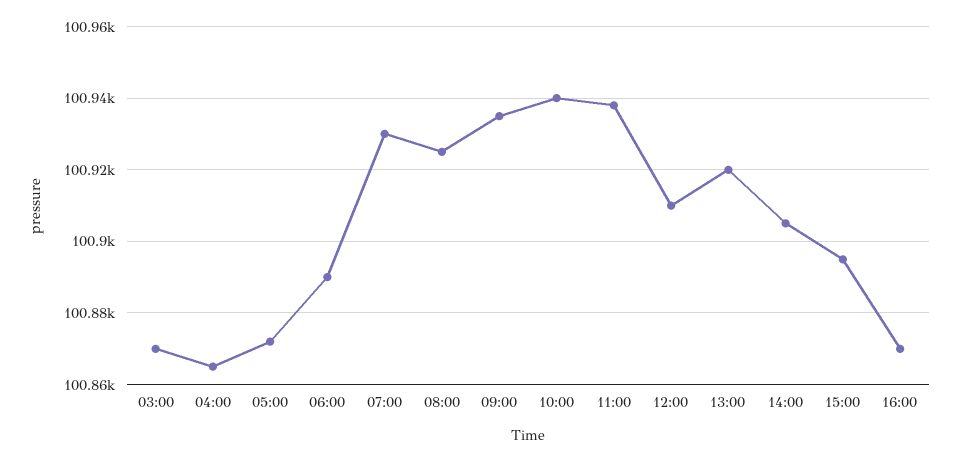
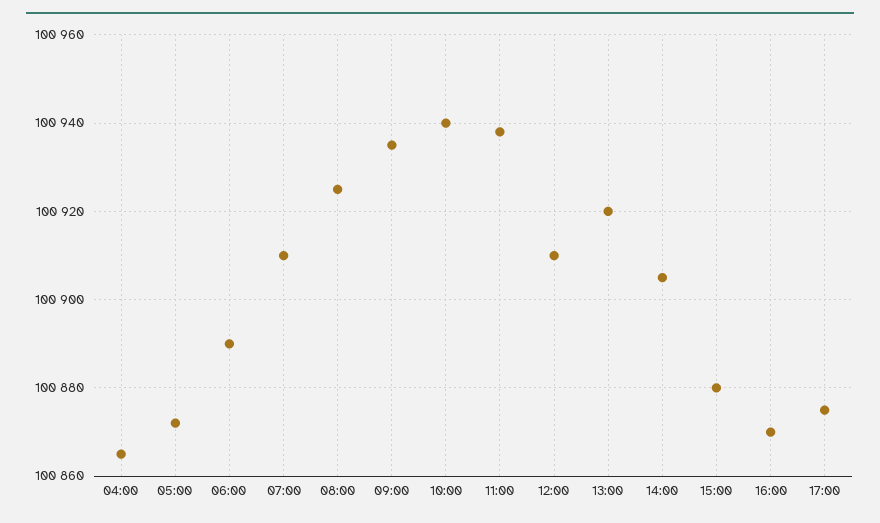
03:00: 100870 -> none
07:00: 100930 -> 100910
15:00: 100895 -> 100880
17:00: none -> 100875

